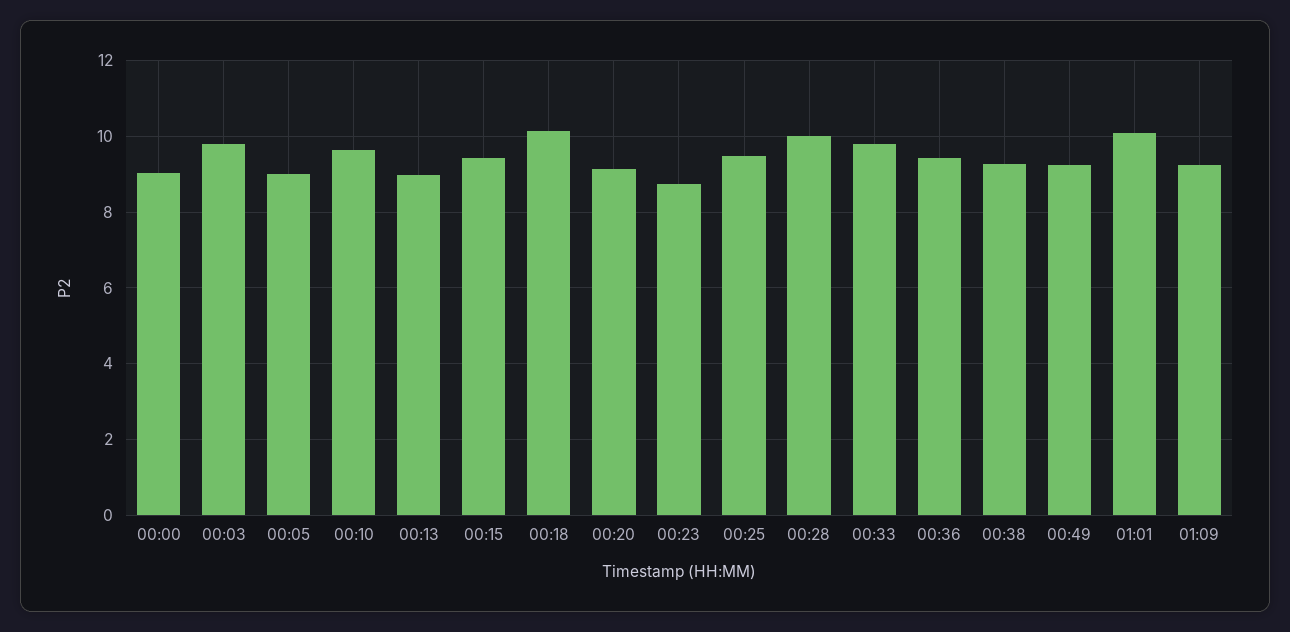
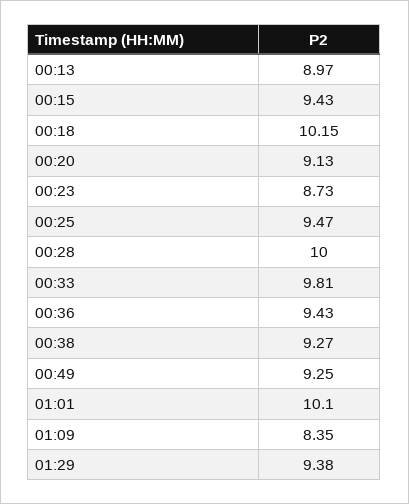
00:00: 9 -> none
00:03: 9.8 -> none
00:05: 9 -> none
00:10: 9.6 -> none
01:09: 9.2 -> 8.35
01:29: none -> 9.38

